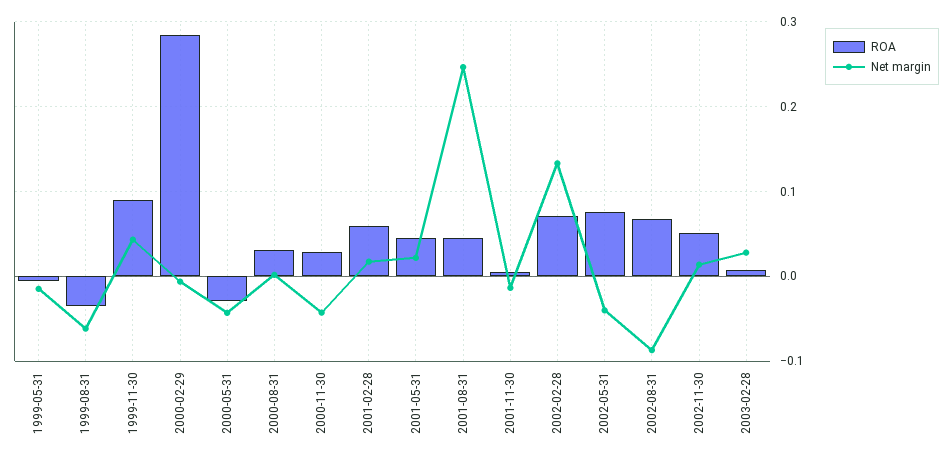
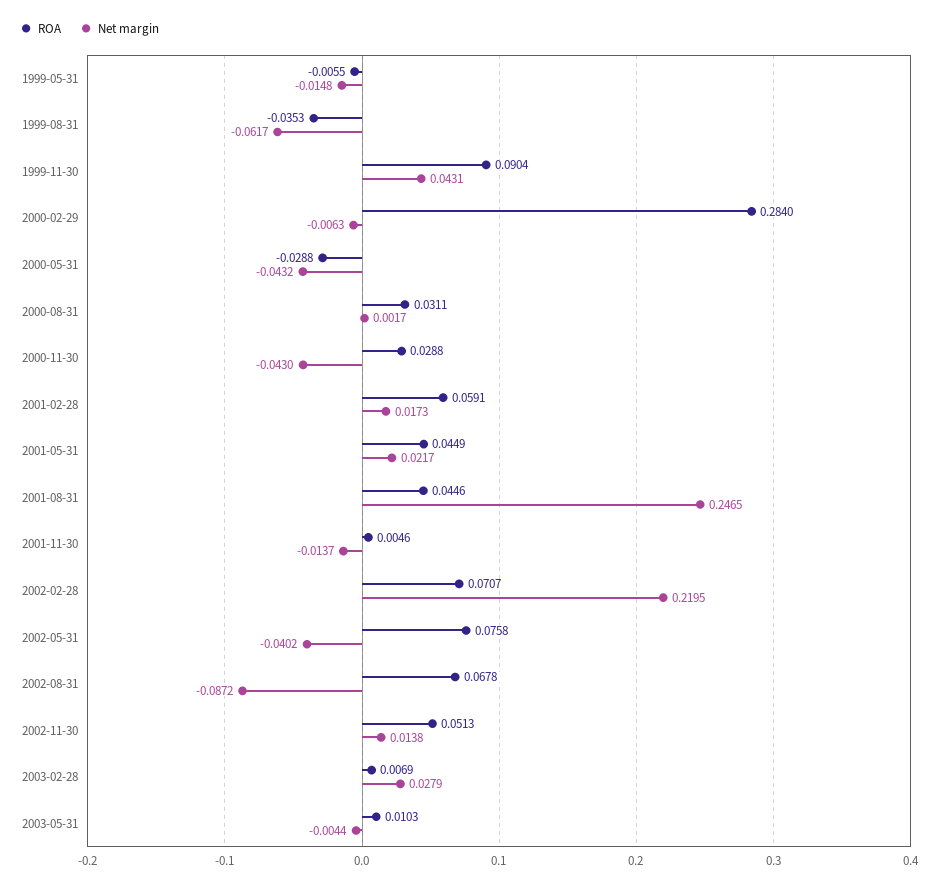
Net margin, 2002-02-28: 0.13 -> 0.2195
ROA, 2003-05-31: none -> 0.0103
Net margin, 2003-05-31: none -> -0.0044

